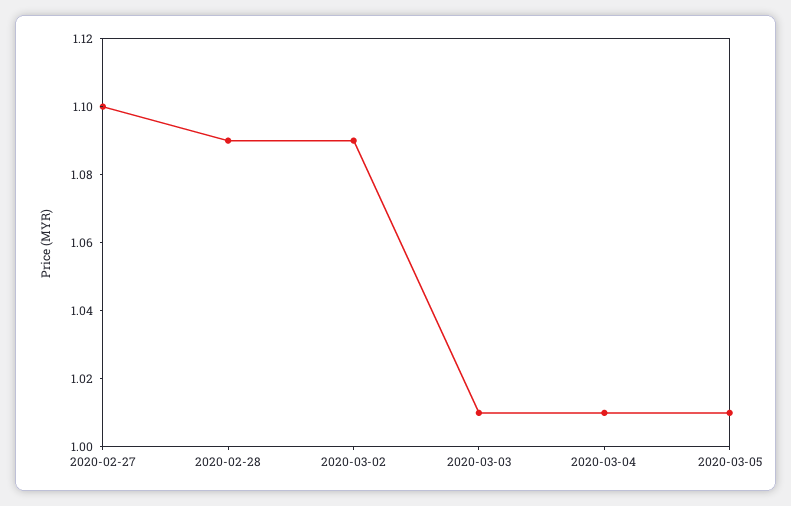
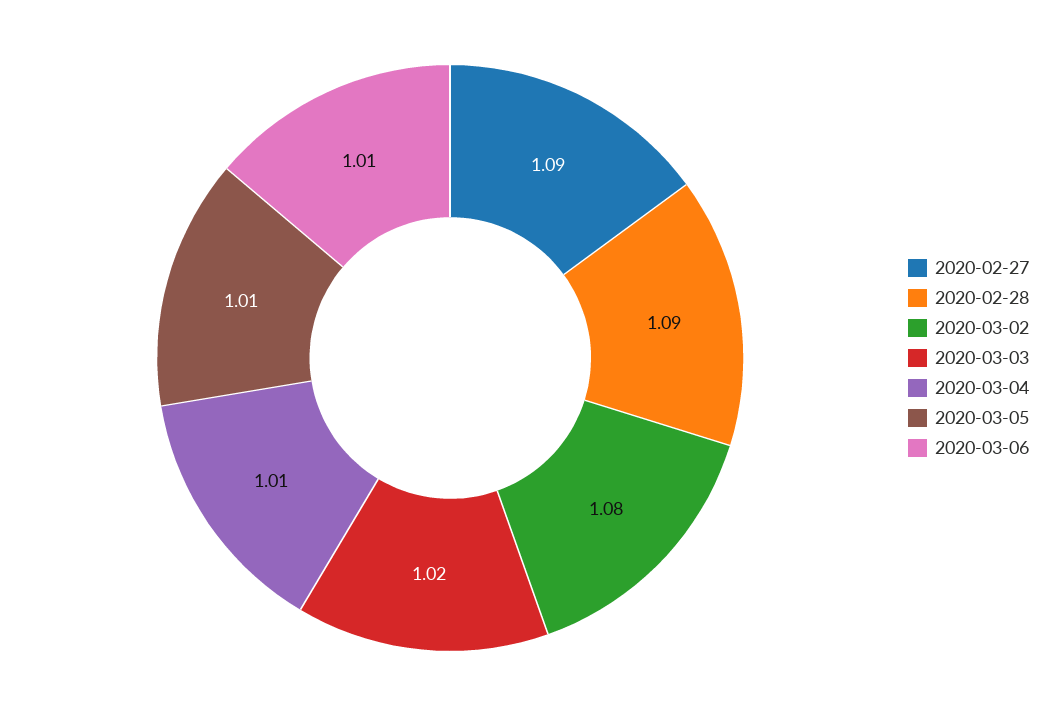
2020-02-27: 1.1 -> 1.09
2020-03-02: 1.09 -> 1.08
2020-03-03: 1.01 -> 1.02
2020-03-06: none -> 1.01

